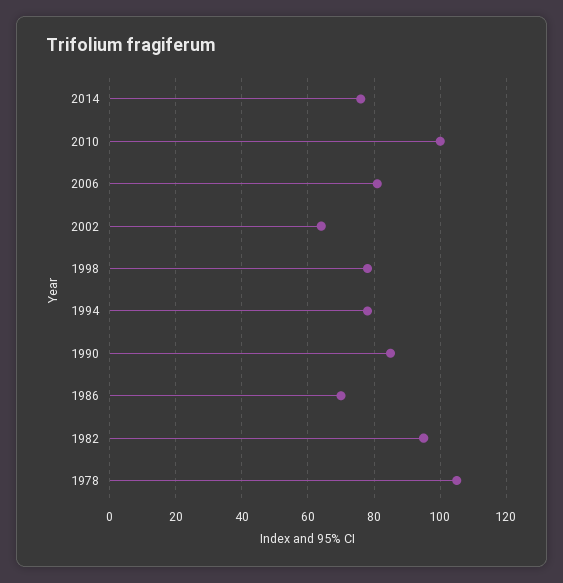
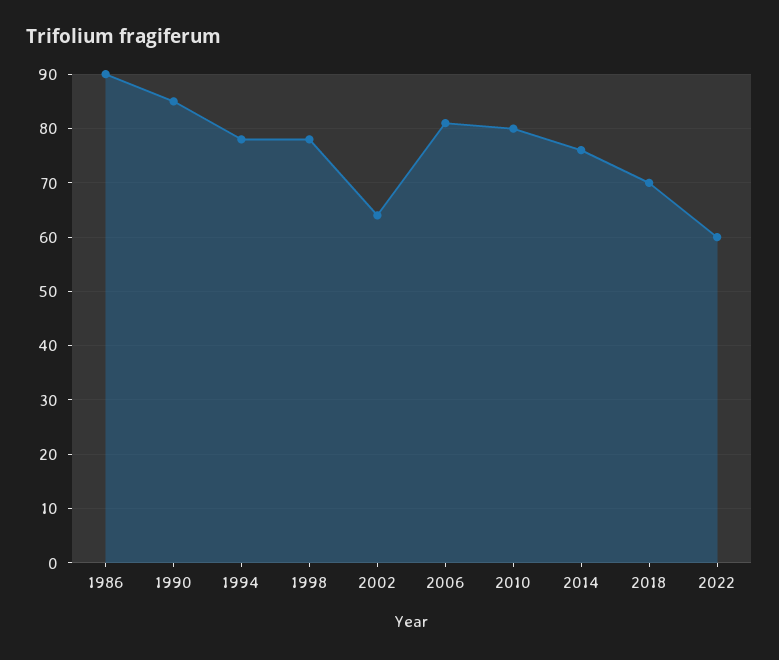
2010: 100 -> 80
1986: 70 -> 90
1982: 95 -> none
1978: 105 -> none
2018: none -> 70
2022: none -> 60

